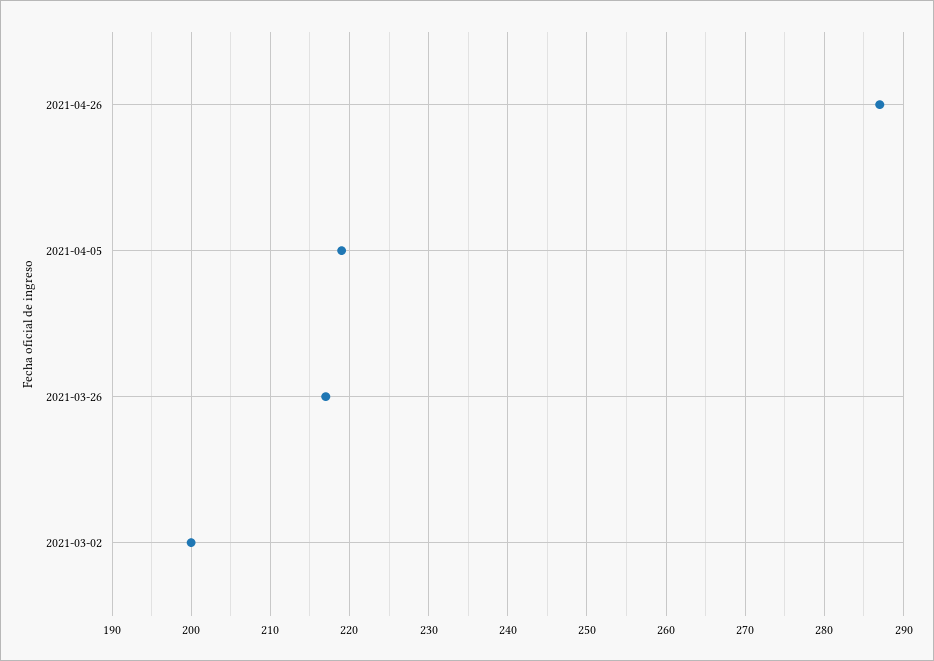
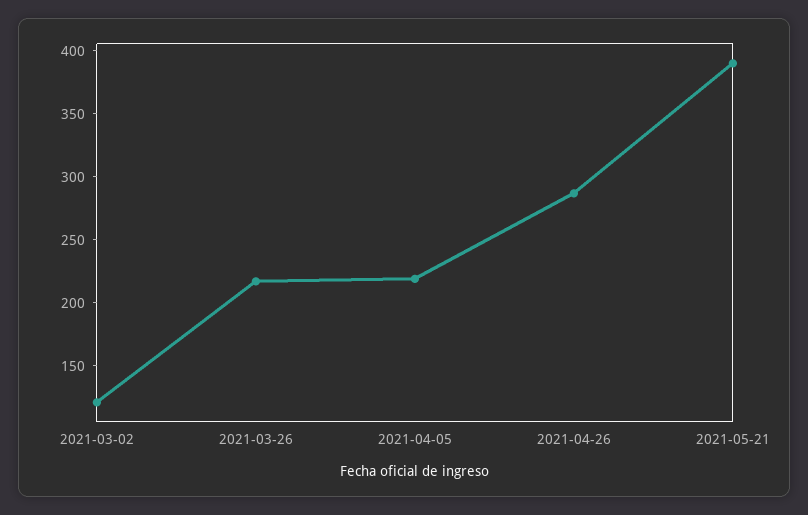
2021-03-02: 200 -> 120
2021-05-21: none -> 390

